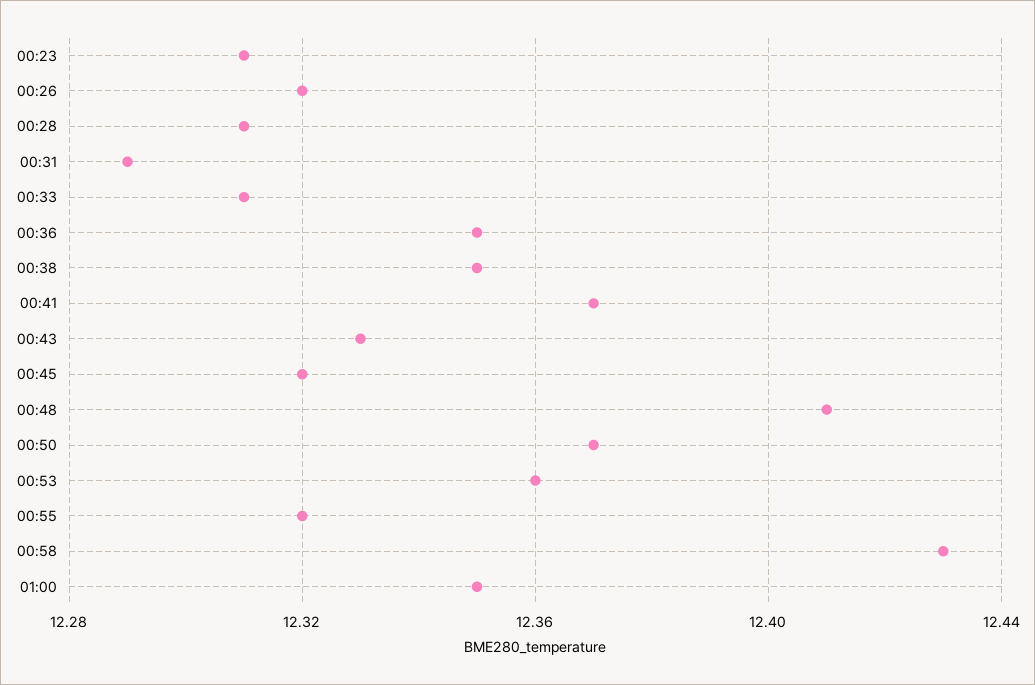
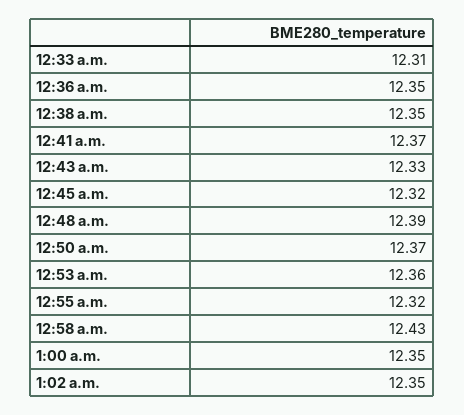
00:23: 12.31 -> none
00:26: 12.32 -> none
00:28: 12.31 -> none
00:31: 12.29 -> none
00:48: 12.41 -> 12.39
1:02 a.m.: none -> 12.35

